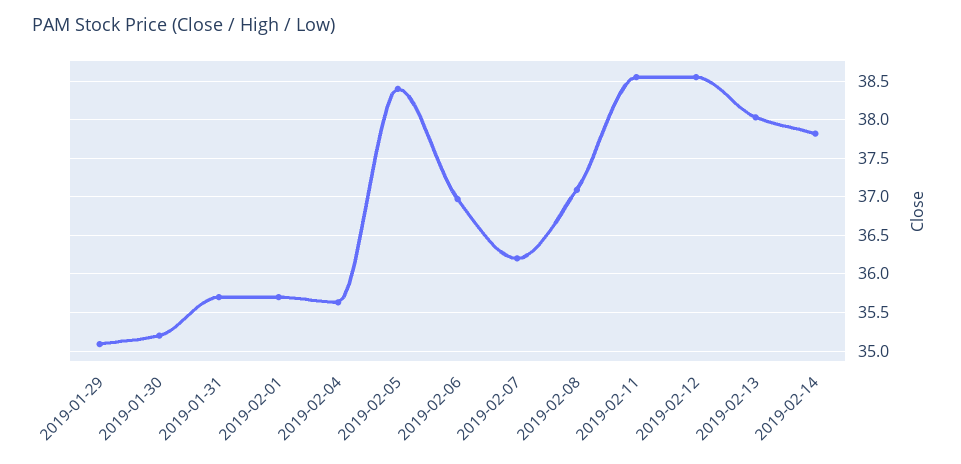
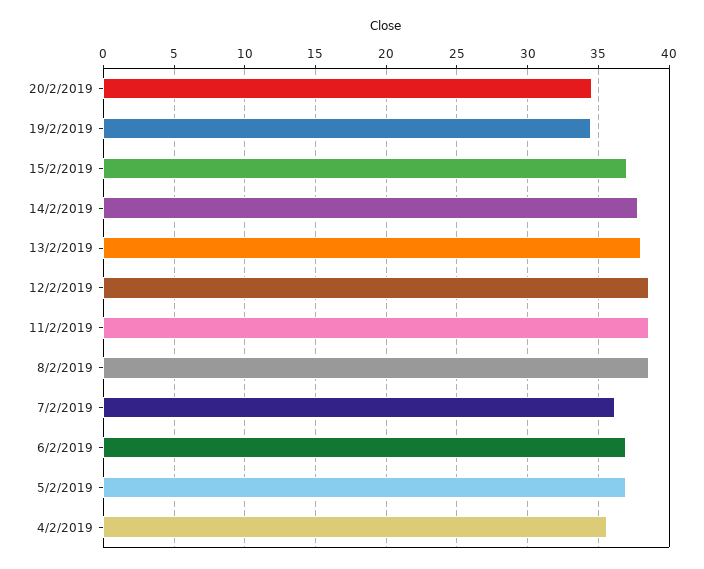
2019-01-29: 35.1 -> none
2019-01-30: 35.2 -> none
2019-01-31: 35.7 -> none
2019-02-01: 35.7 -> none
2019-02-05: 38.4 -> 37
2019-02-08: 37.1 -> 38.5
20/2/2019: none -> 34.5
19/2/2019: none -> 34.5
15/2/2019: none -> 37

